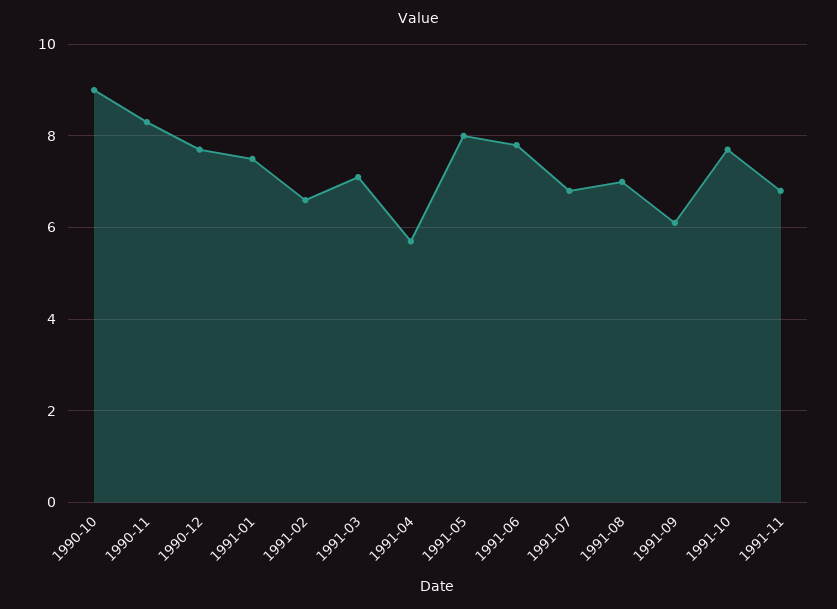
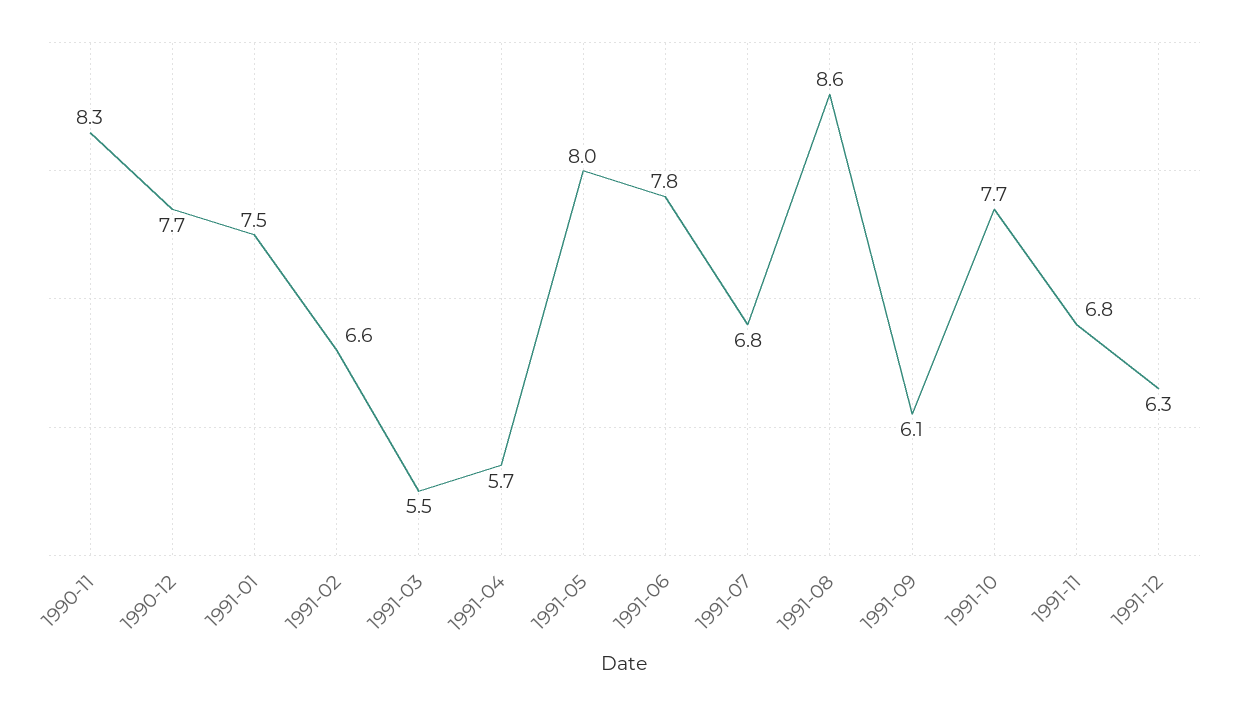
1990-10: 9 -> none
1991-03: 7 -> 5.5
1991-08: 7 -> 8.6
1991-12: none -> 6.3

